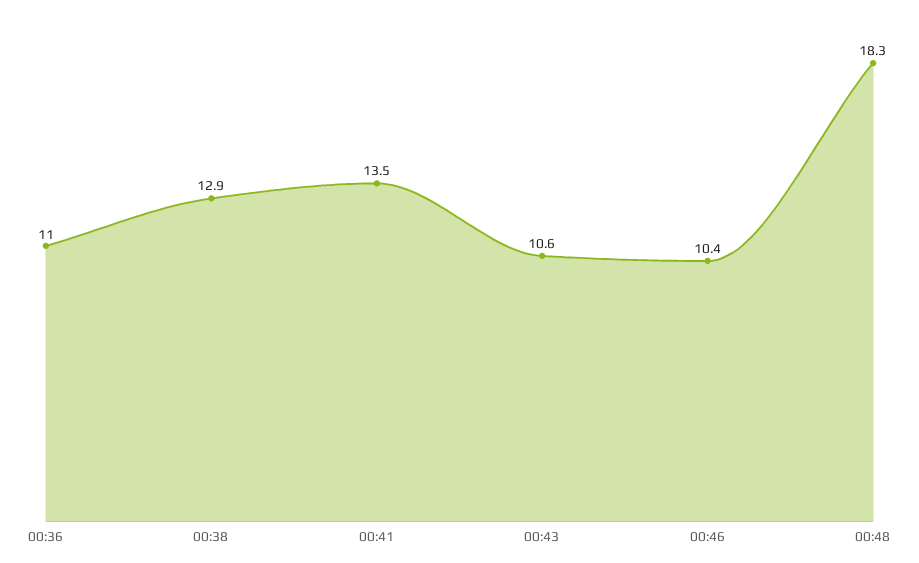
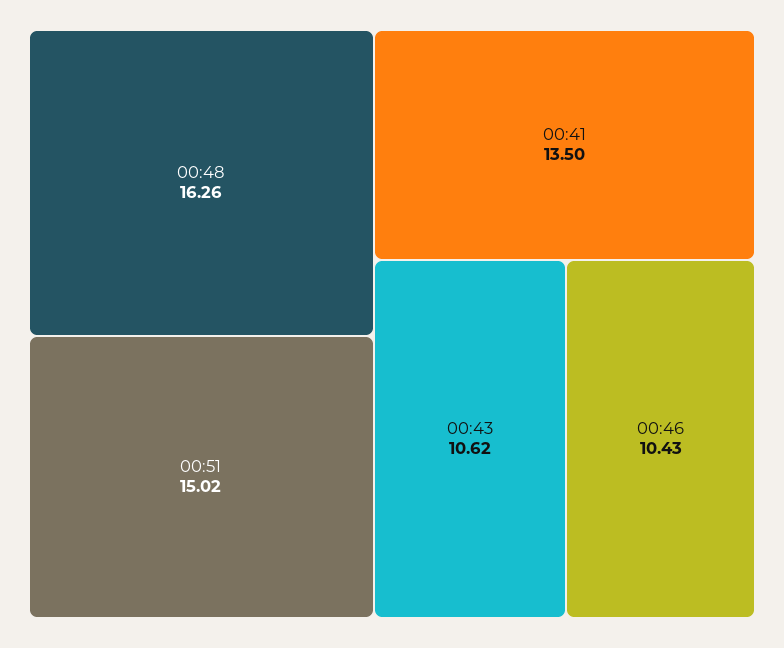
00:36: 11 -> none
00:38: 12.9 -> none
00:48: 18.3 -> 16.26
00:51: none -> 15.02

